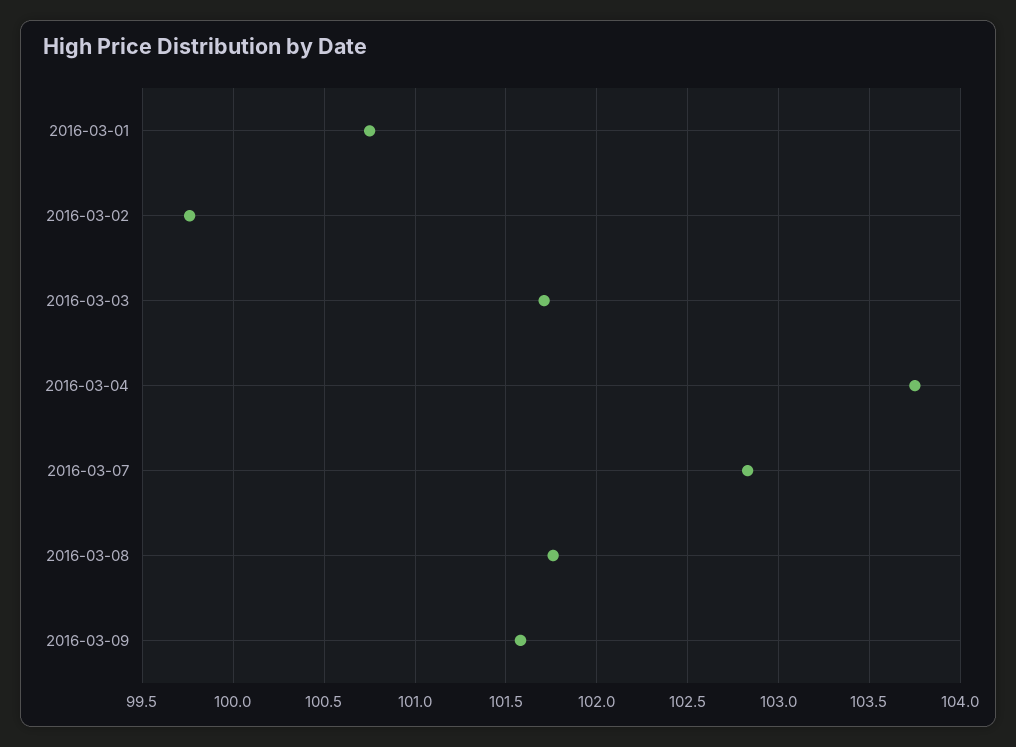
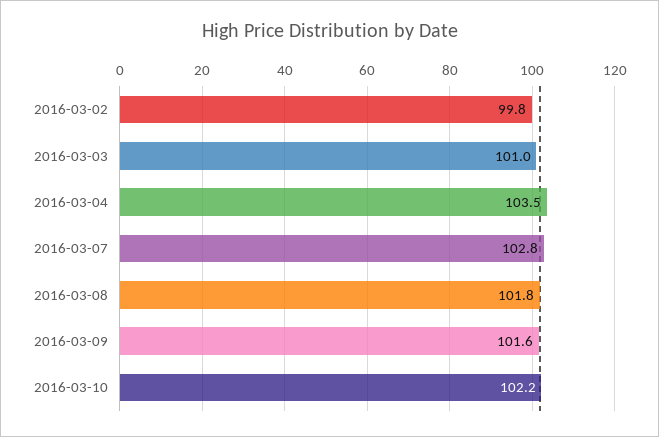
2016-03-01: 100.75 -> none
2016-03-03: 101.7 -> 101
2016-03-04: 103.75 -> 103.5
2016-03-10: none -> 102.2

